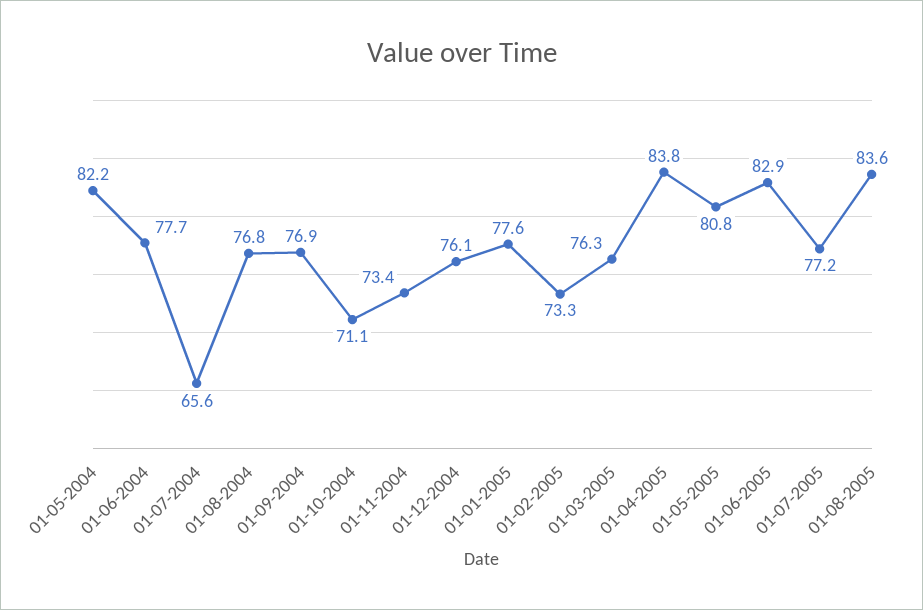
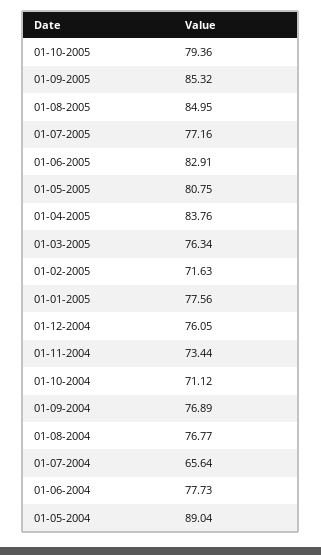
01-05-2004: 82.2 -> 89.04
01-02-2005: 73.3 -> 71.63
01-08-2005: 83.6 -> 84.95
01-10-2005: none -> 79.36
01-09-2005: none -> 85.32

